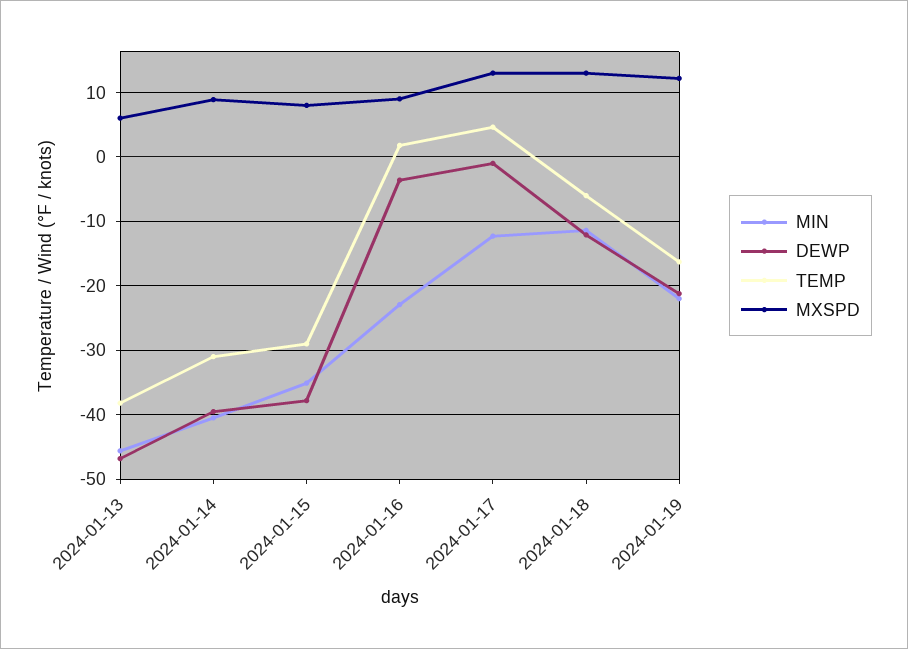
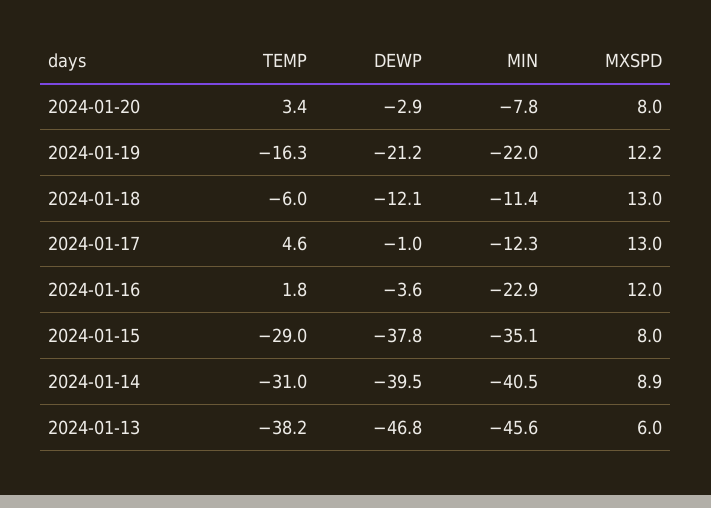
MXSPD, 2024-01-16: 9 -> 12
TEMP, 2024-01-20: none -> 3.4
DEWP, 2024-01-20: none -> -2.9
MIN, 2024-01-20: none -> -7.8
MXSPD, 2024-01-20: none -> 8

